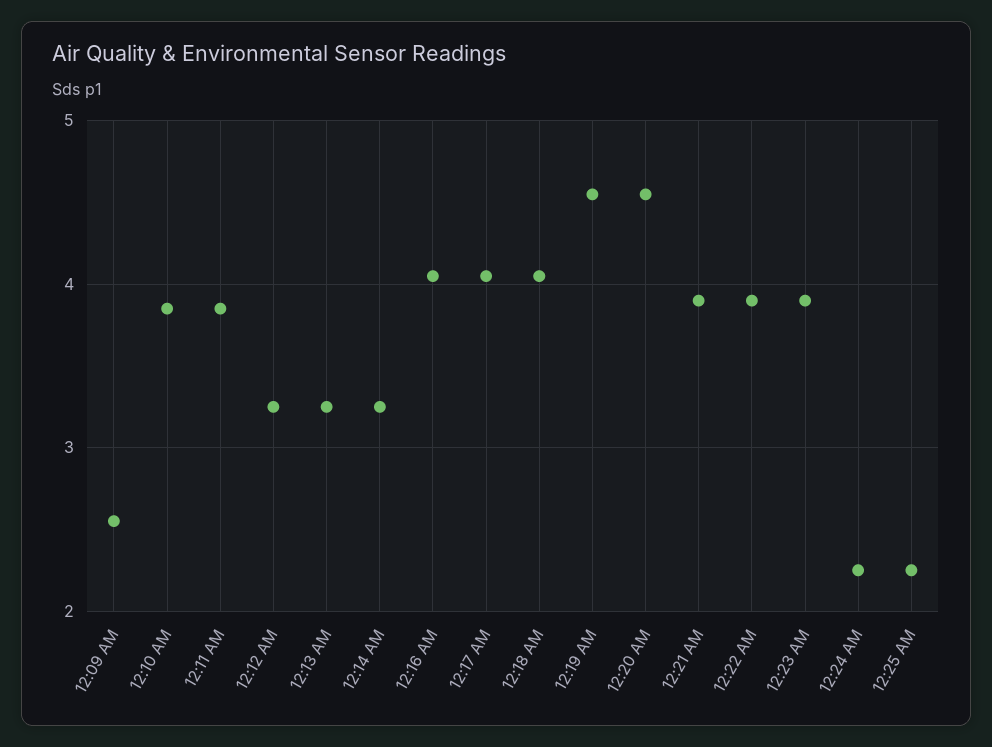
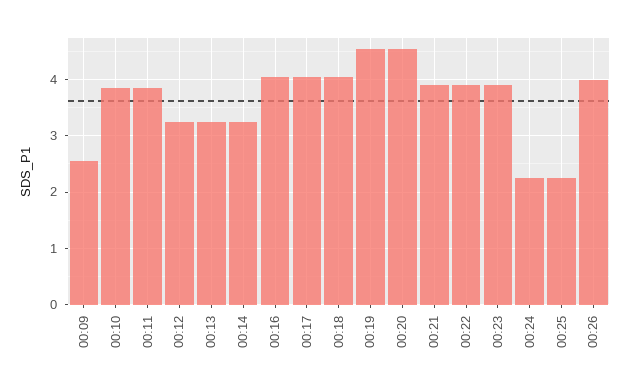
00:26: none -> 4

